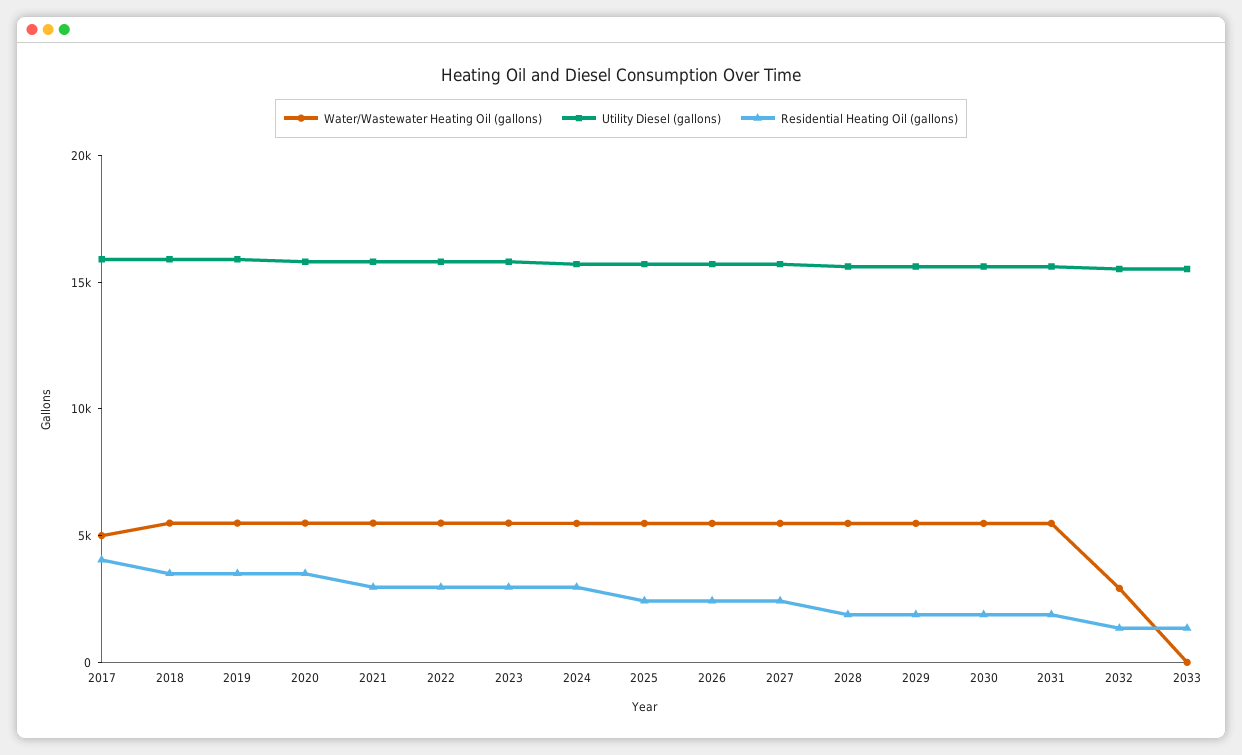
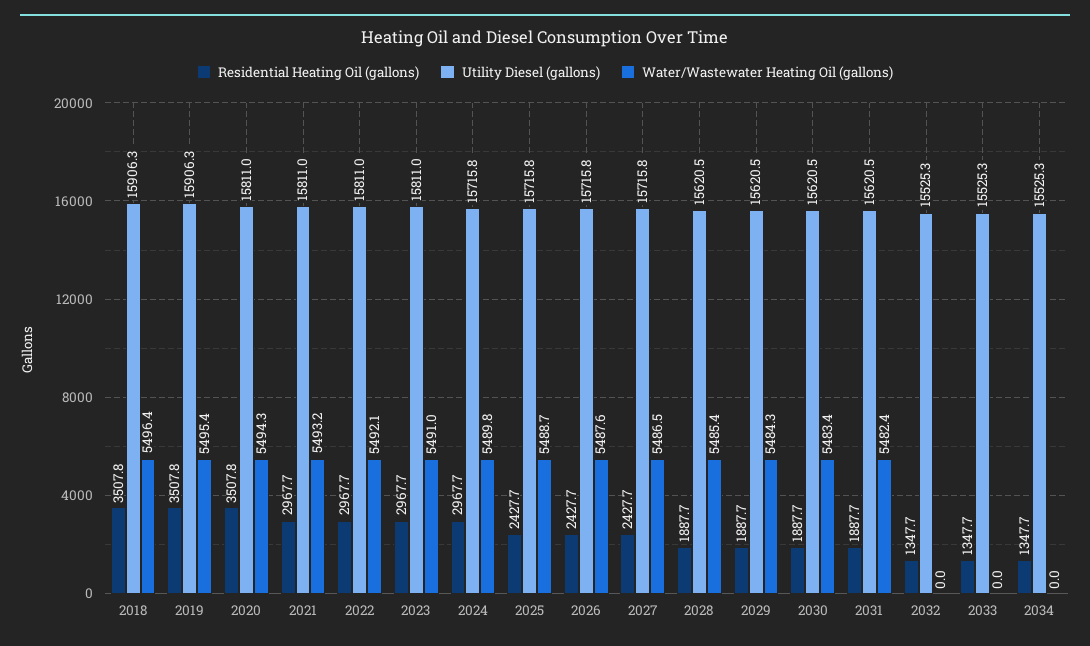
Water/Wastewater Heating Oil (gallons), 2017: 5000 -> none
Utility Diesel (gallons), 2017: 16000 -> none
Residential Heating Oil (gallons), 2017: 4000 -> none
Water/Wastewater Heating Oil (gallons), 2032: 3000 -> 0
Residential Heating Oil (gallons), 2034: none -> 1347.7
Utility Diesel (gallons), 2034: none -> 15525.3
Water/Wastewater Heating Oil (gallons), 2034: none -> 0

